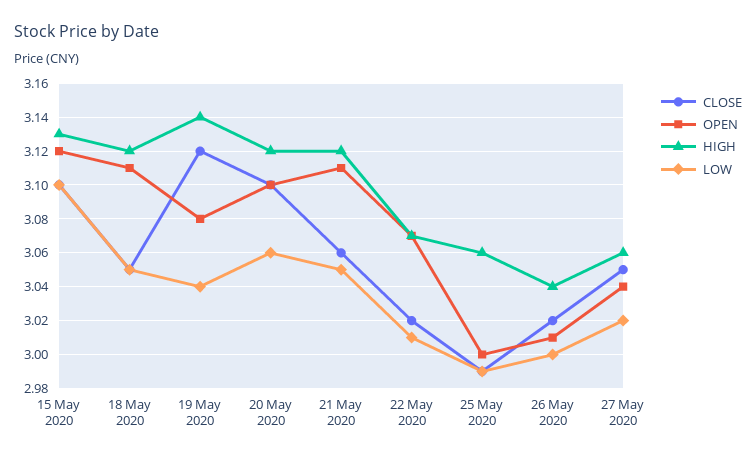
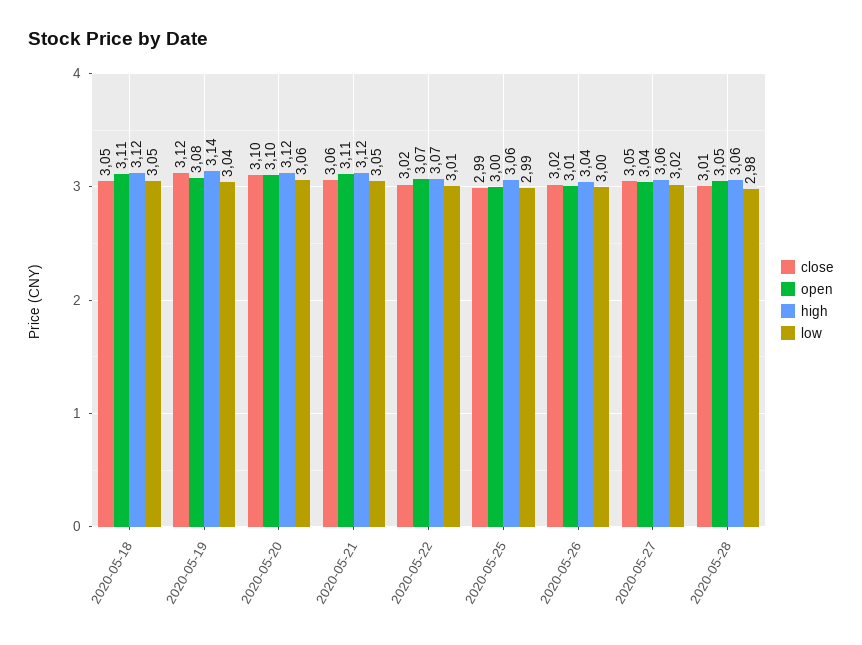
CLOSE, 15 May 2020: 3.1 -> none
OPEN, 15 May 2020: 3.12 -> none
HIGH, 15 May 2020: 3.13 -> none
LOW, 15 May 2020: 3.1 -> none
CLOSE, 2020-05-28: none -> 3.01
OPEN, 2020-05-28: none -> 3.05
HIGH, 2020-05-28: none -> 3.06
LOW, 2020-05-28: none -> 2.98

